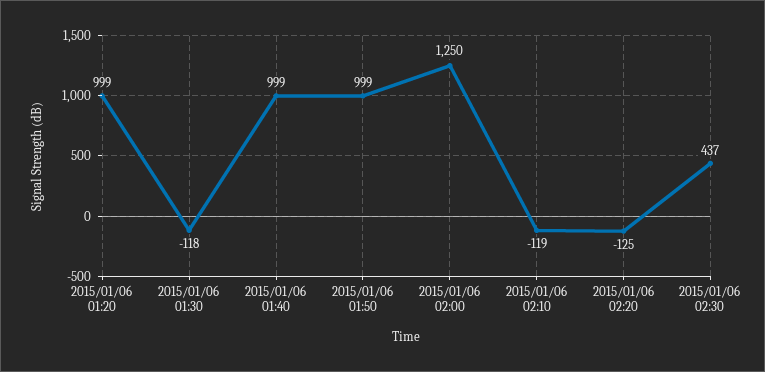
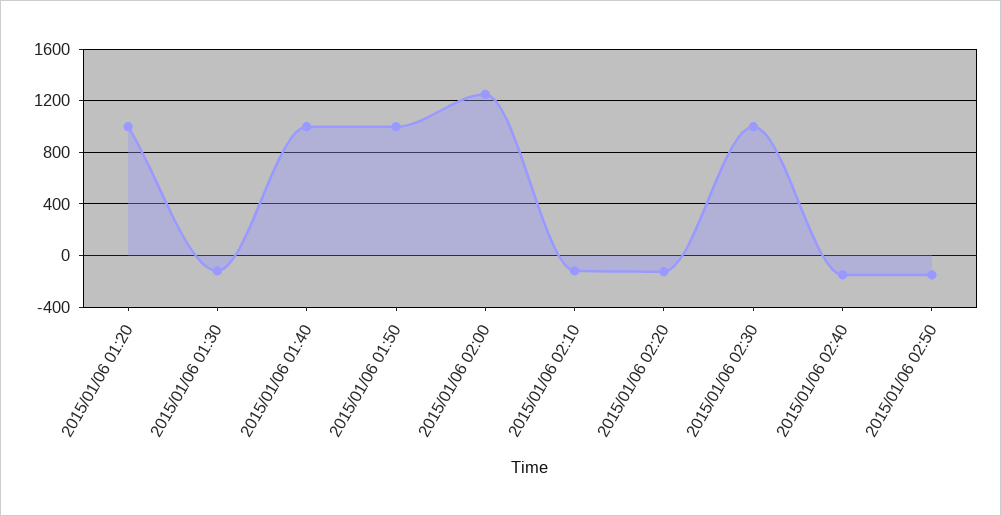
2015/01/06 02:30: 437 -> 1000
2015/01/06 02:40: none -> -150
2015/01/06 02:50: none -> -150

